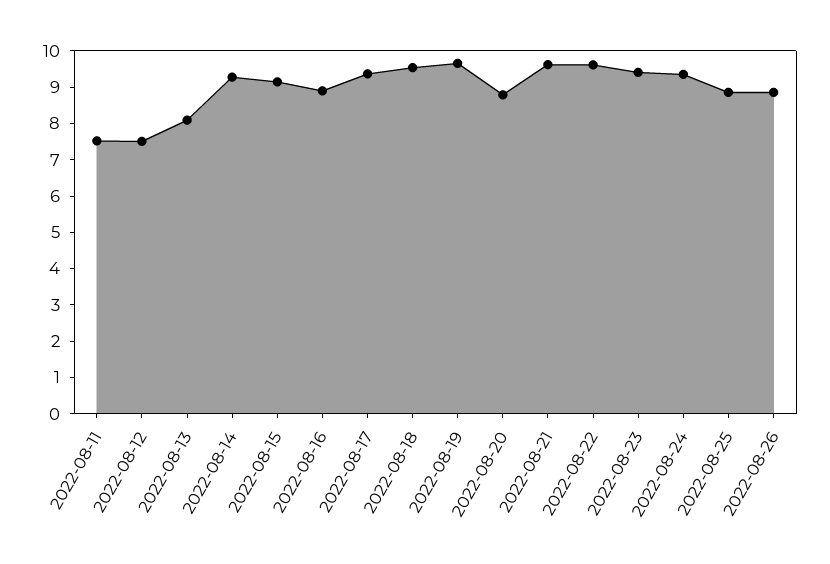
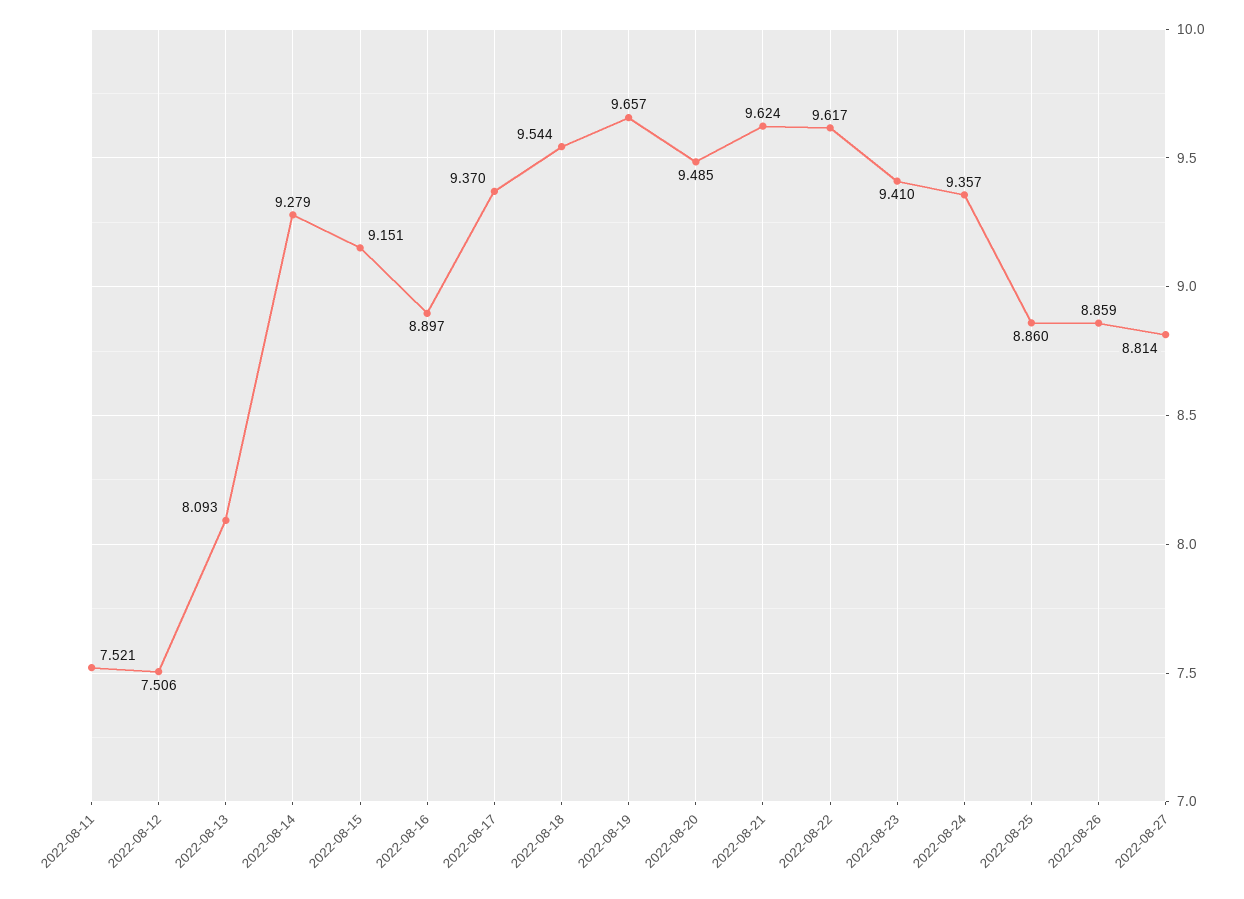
2022-08-20: 8.75 -> 9.485
2022-08-27: none -> 8.814

